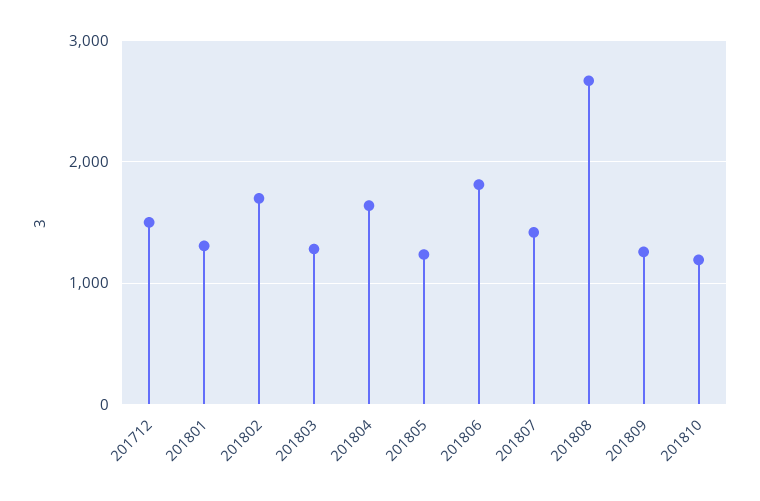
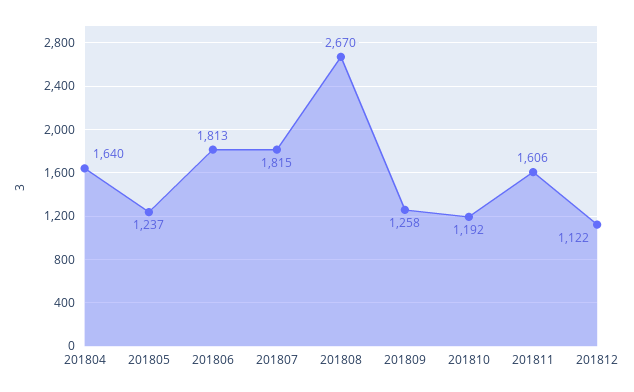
201712: 1500 -> none
201801: 1300 -> none
201802: 1700 -> none
201803: 1300 -> none
201807: 1400 -> 1815
201811: none -> 1606
201812: none -> 1122

